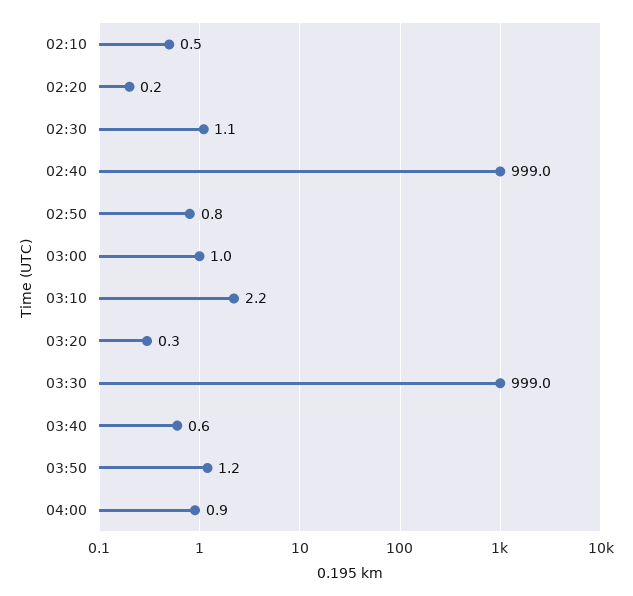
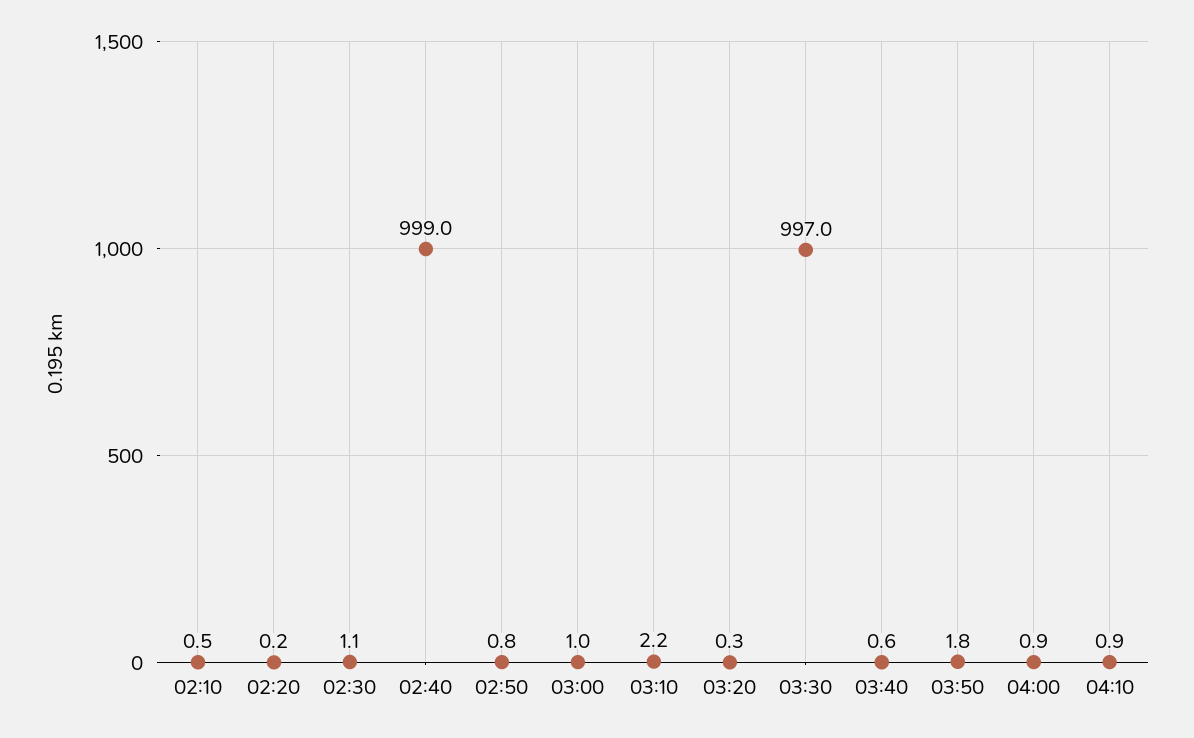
03:30: 999 -> 997
03:50: 1.2 -> 1.8
04:10: none -> 0.9

